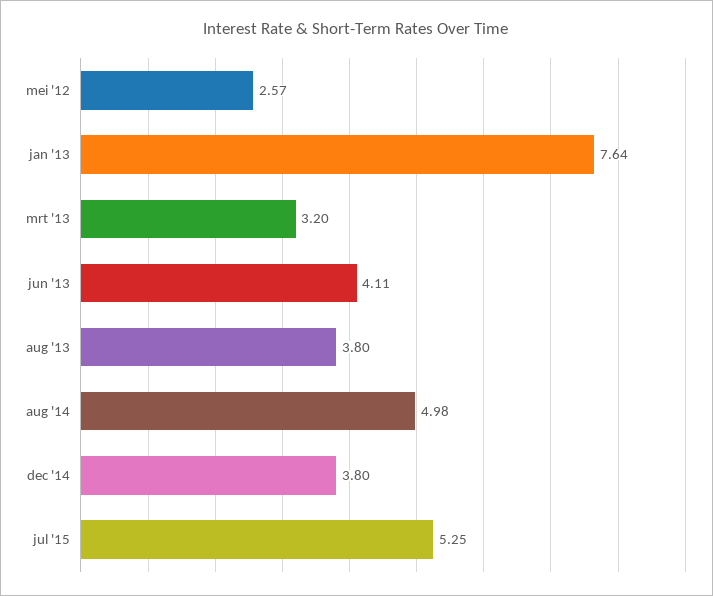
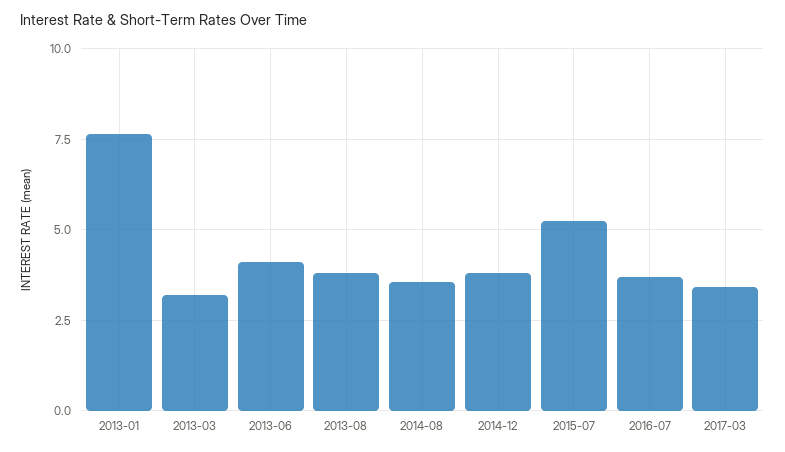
mei '12: 2.57 -> none
aug '14: 4.98 -> 3.5
2016-07: none -> 3.75
2017-03: none -> 3.5

